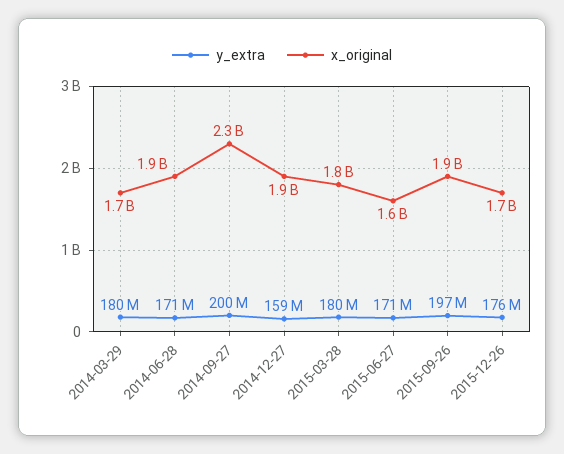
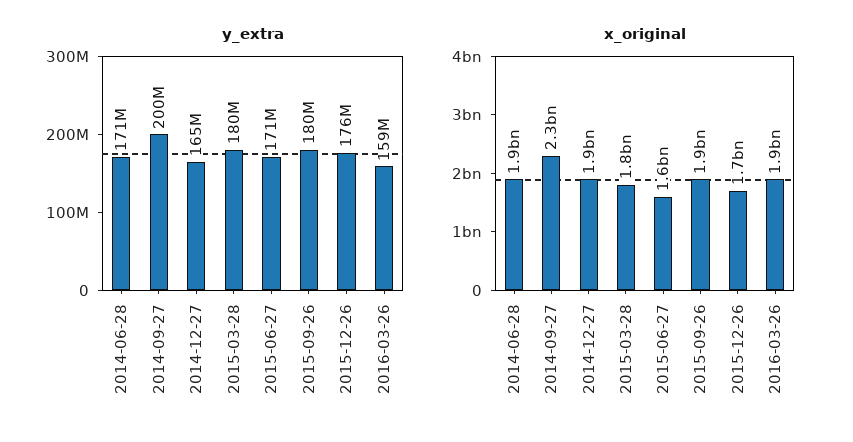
y_extra, 2014-03-29: 180000000 -> none
x_original, 2014-03-29: 1700000000 -> none
y_extra, 2014-12-27: 159000000 -> 165000000
y_extra, 2015-09-26: 197000000 -> 180000000
y_extra, 2016-03-26: none -> 159000000
x_original, 2016-03-26: none -> 1900000000

